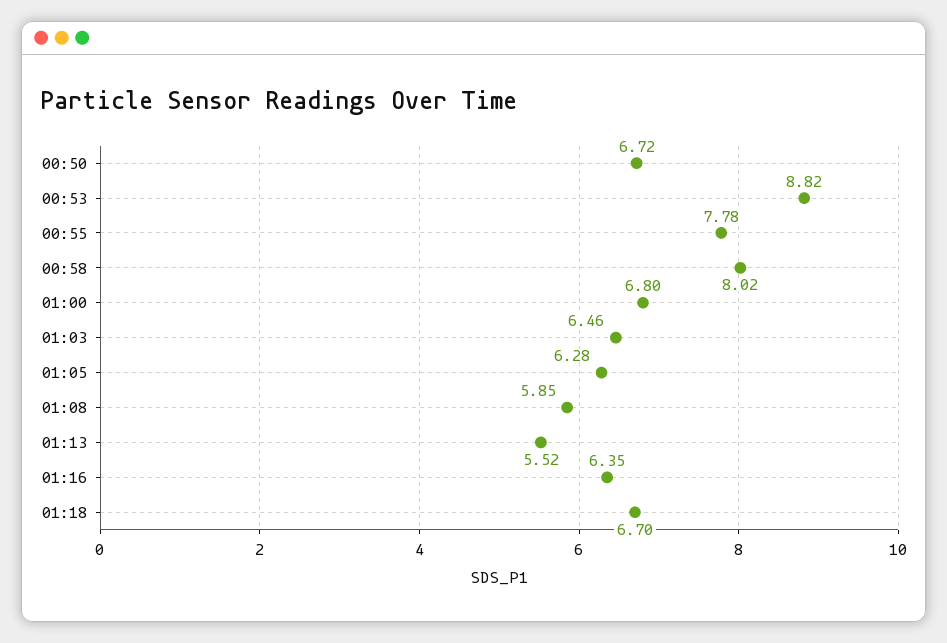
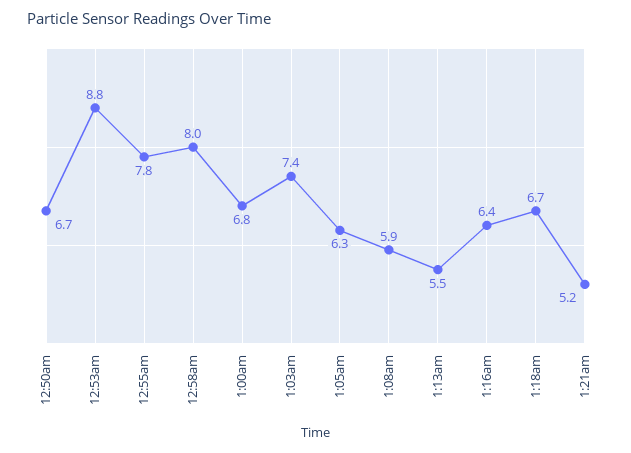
01:03: 6.46 -> 7.4
1:21am: none -> 5.2

